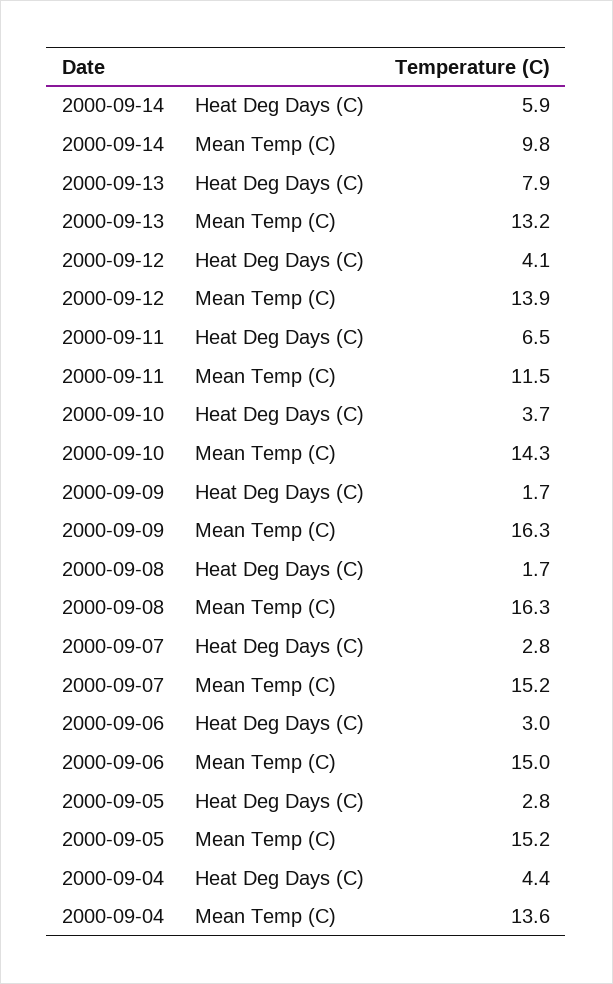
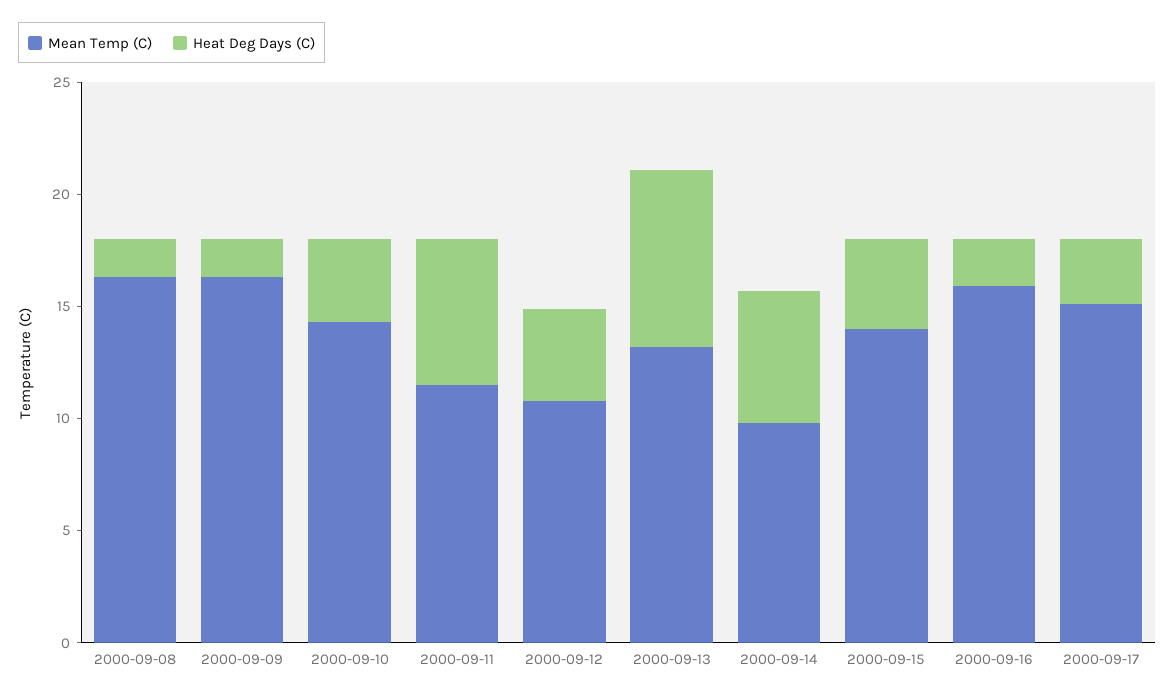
Mean Temp (C), 2000-09-12: 13.9 -> 11
Heat Deg Days (C), 2000-09-07: 2.8 -> none
Mean Temp (C), 2000-09-07: 15.2 -> none
Heat Deg Days (C), 2000-09-06: 3 -> none
Mean Temp (C), 2000-09-06: 15 -> none
Heat Deg Days (C), 2000-09-05: 2.8 -> none
Mean Temp (C), 2000-09-05: 15.2 -> none
Heat Deg Days (C), 2000-09-04: 4.4 -> none
Mean Temp (C), 2000-09-04: 13.6 -> none
Mean Temp (C), 2000-09-15: none -> 14
Heat Deg Days (C), 2000-09-15: none -> 4
Mean Temp (C), 2000-09-16: none -> 16
Heat Deg Days (C), 2000-09-16: none -> 2
Mean Temp (C), 2000-09-17: none -> 15
Heat Deg Days (C), 2000-09-17: none -> 3

